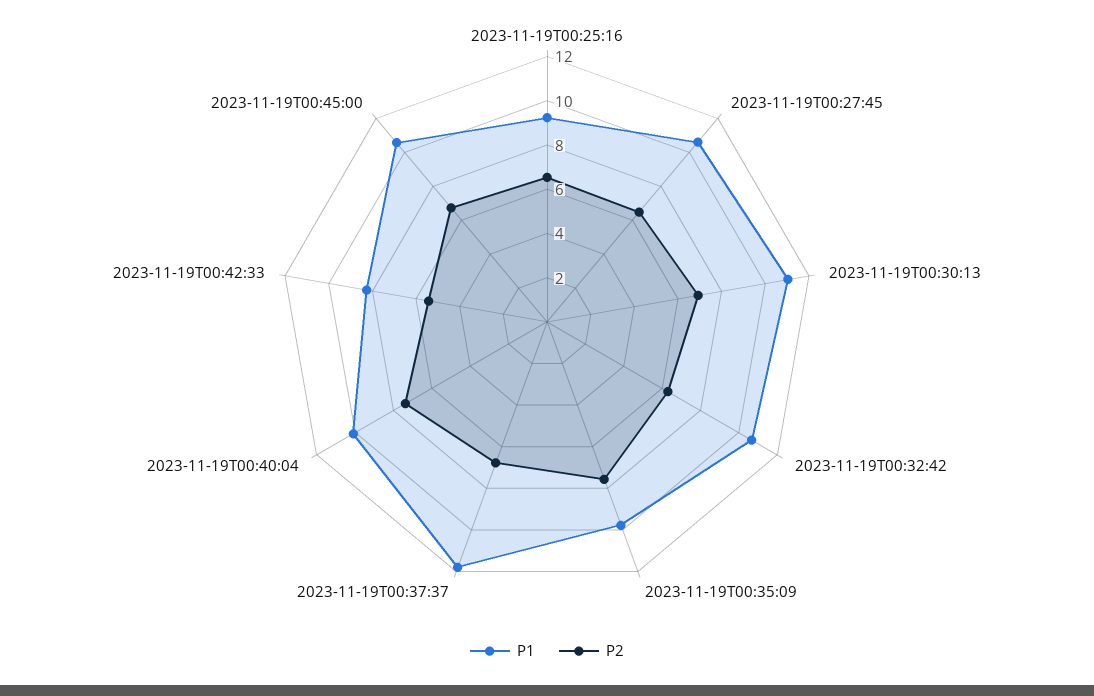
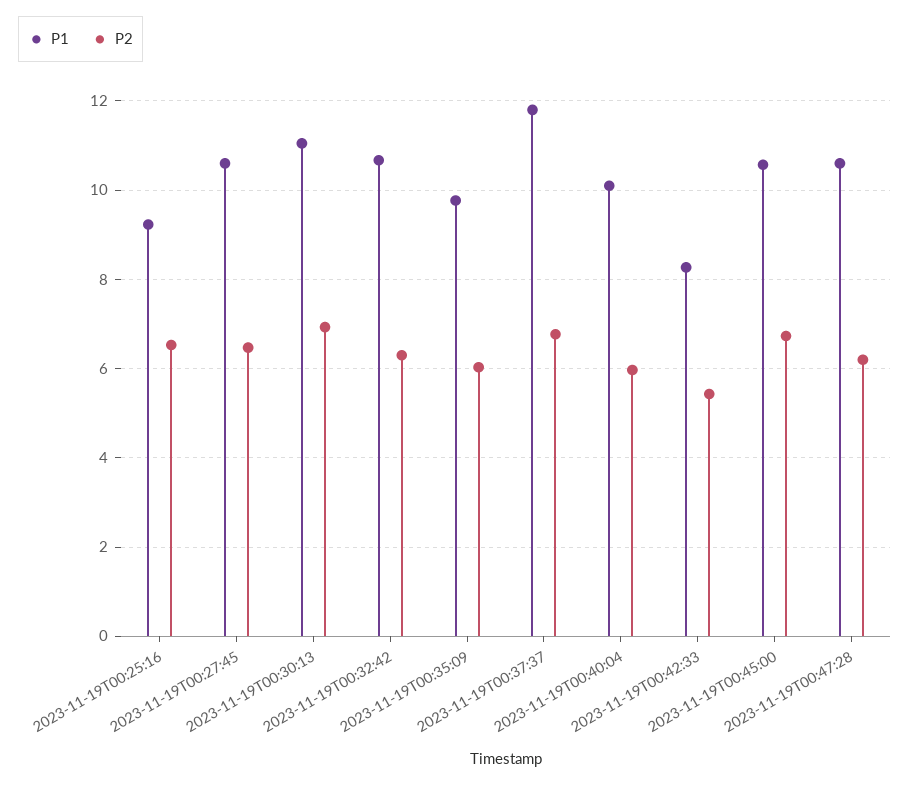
P2, 2023-11-19T00:35:09: 7.5 -> 6
P2, 2023-11-19T00:40:04: 7.5 -> 6
P1, 2023-11-19T00:47:28: none -> 10.6
P2, 2023-11-19T00:47:28: none -> 6.2

